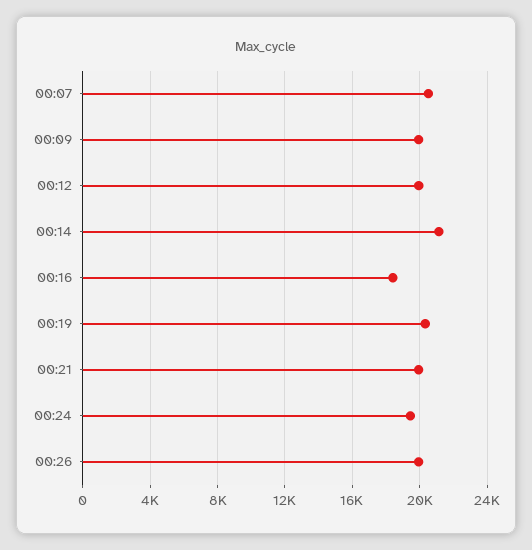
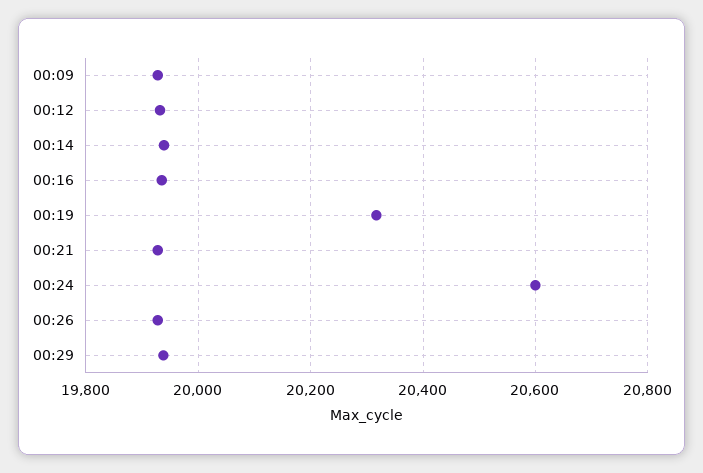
00:07: 20500 -> none
00:14: 21000 -> 19940
00:16: 18500 -> 19940
00:24: 19500 -> 20600
00:29: none -> 19940

